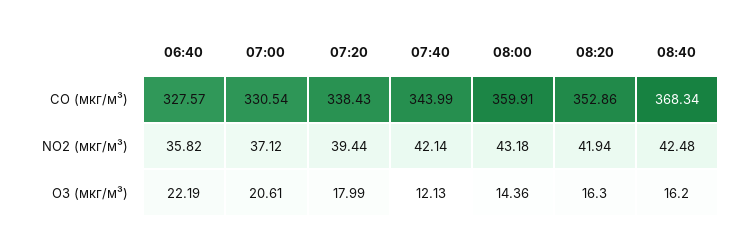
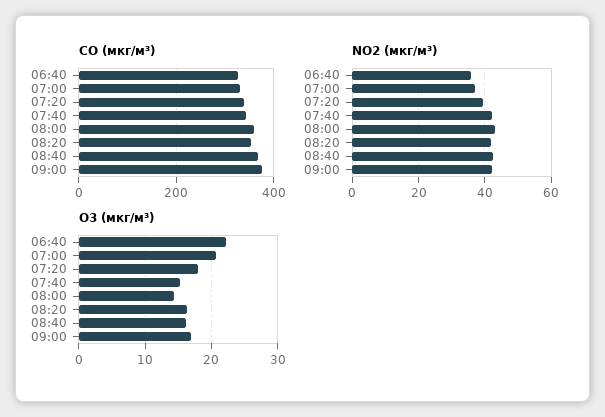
O3 (мкг/м³), 07:40: 12.13 -> 15
CO (мкг/м³), 09:00: none -> 380
NO2 (мкг/м³), 09:00: none -> 42
O3 (мкг/м³), 09:00: none -> 17

